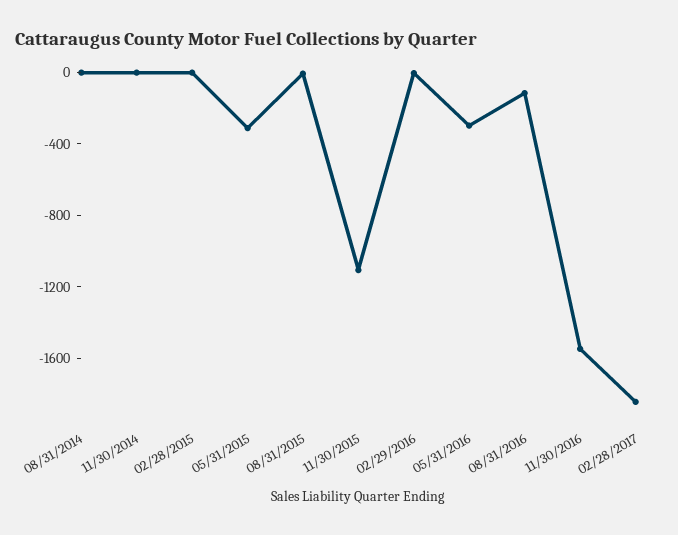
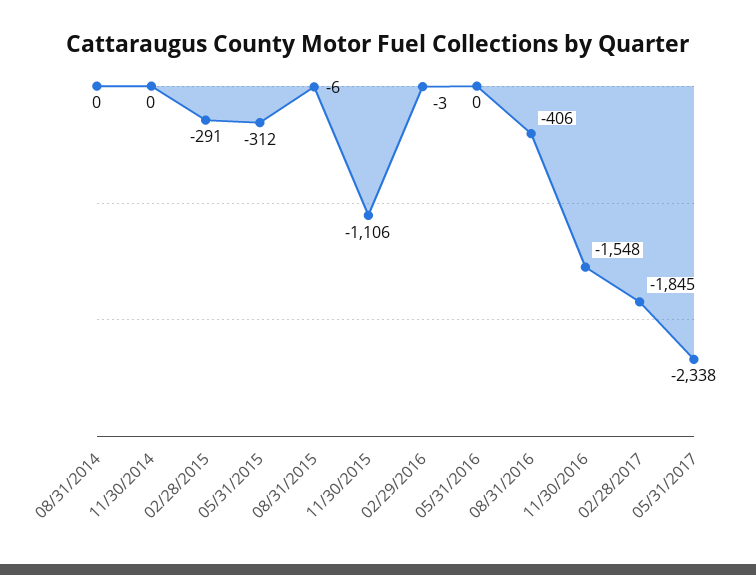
02/28/2015: 0 -> -291
05/31/2016: -300 -> 0
08/31/2016: -100 -> -406
05/31/2017: none -> -2338

